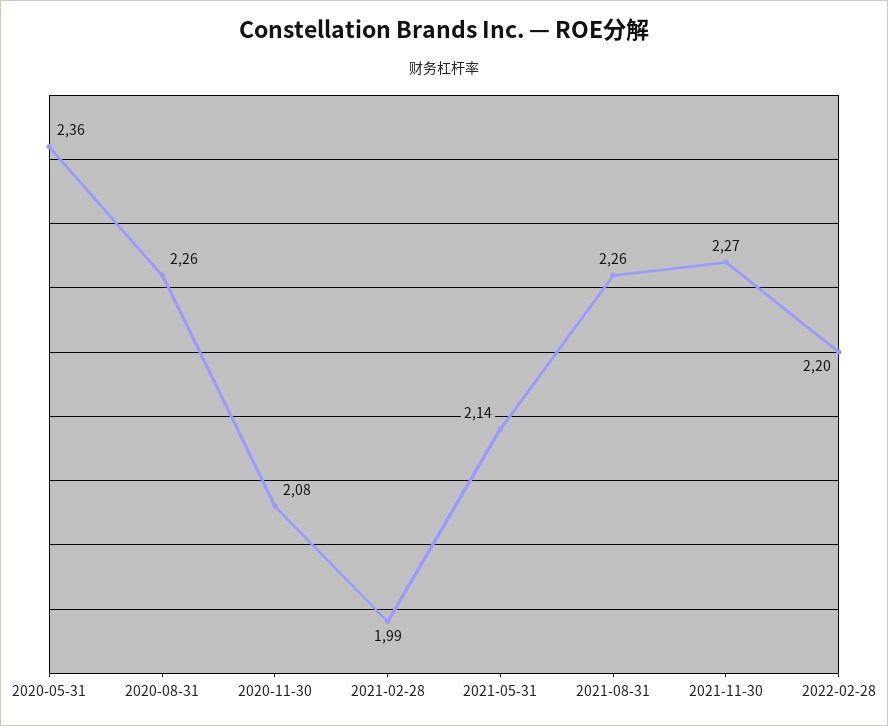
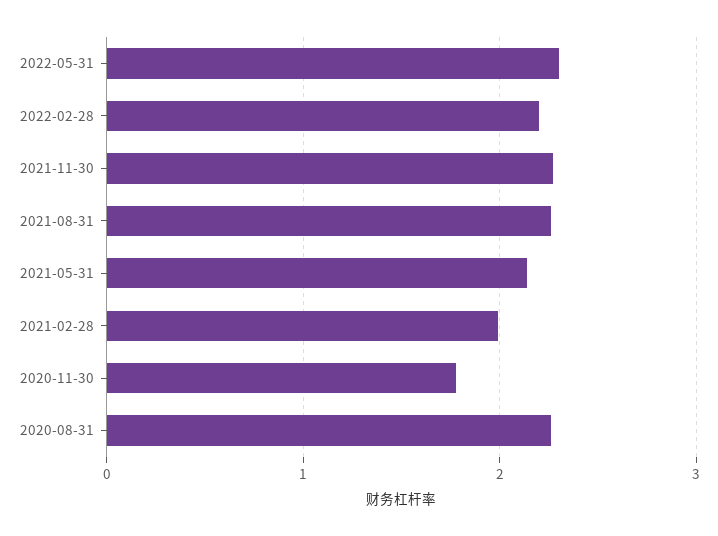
2020-05-31: 2.36 -> none
2020-11-30: 2.08 -> 1.8
2022-05-31: none -> 2.3

